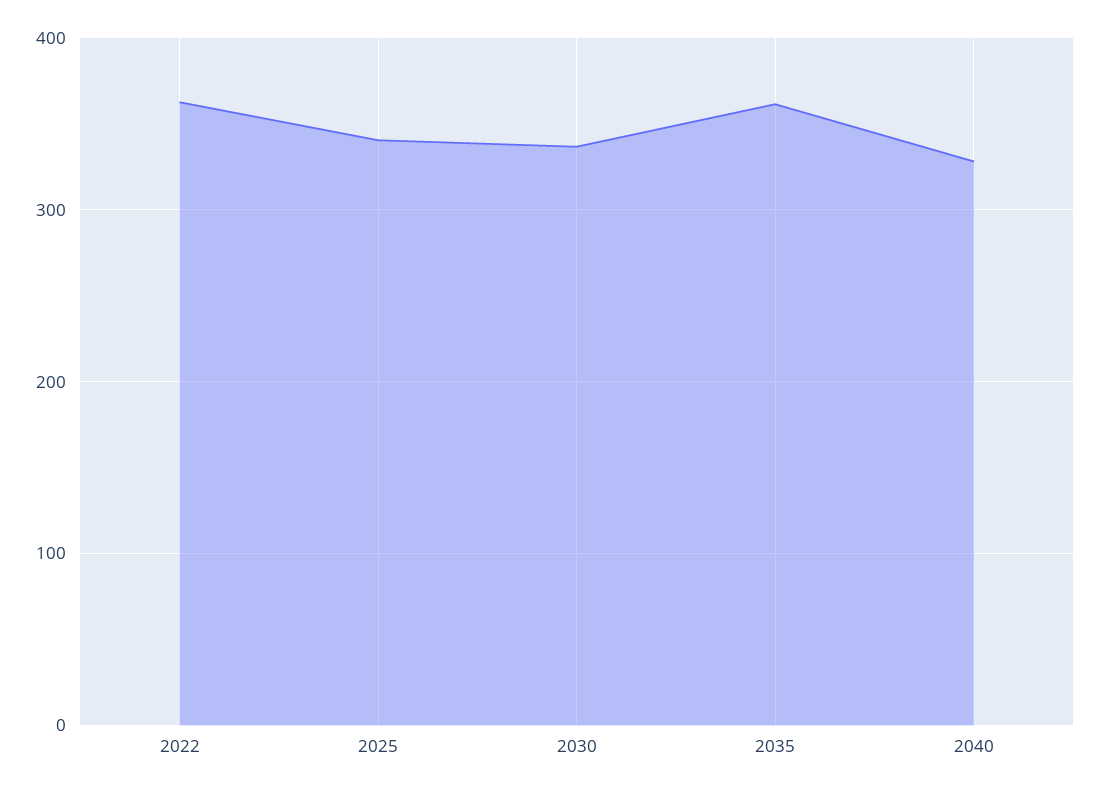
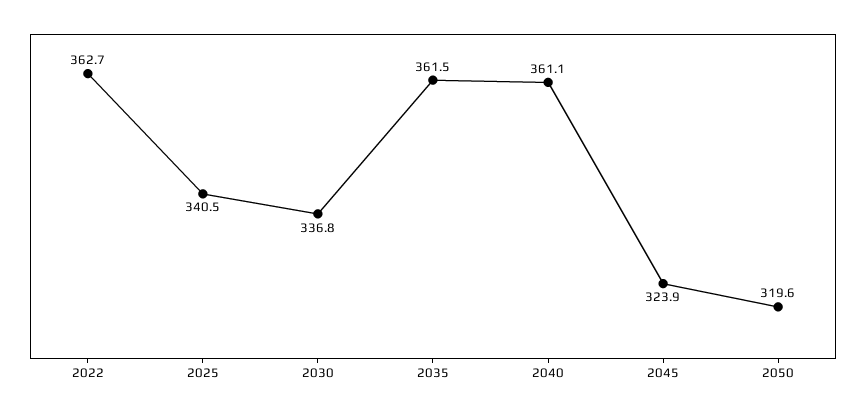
2040: 330 -> 361.1
2045: none -> 323.9
2050: none -> 319.6

